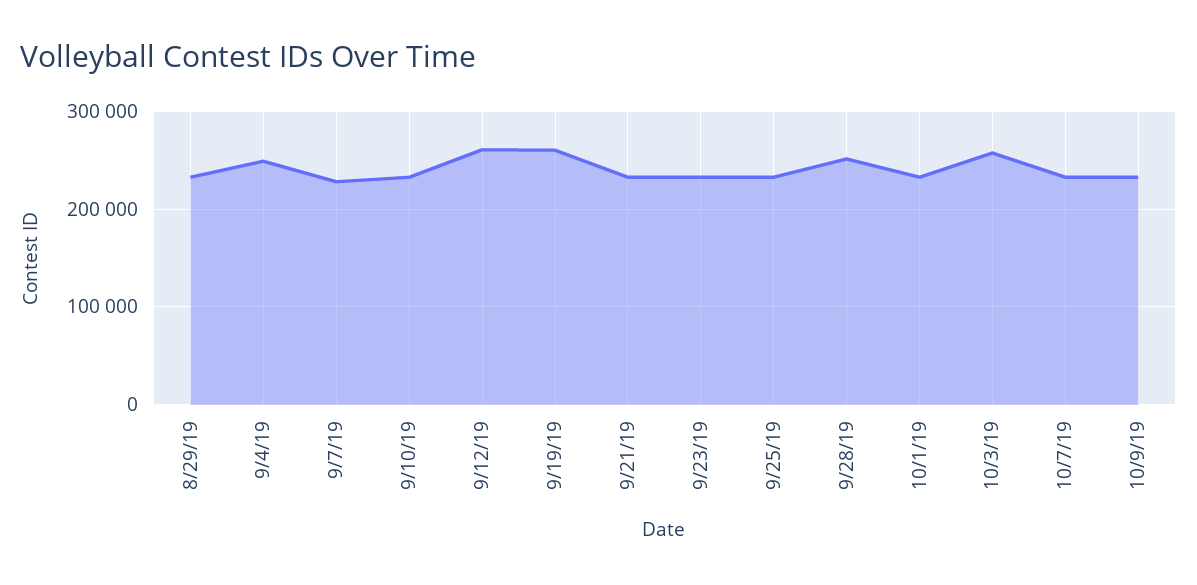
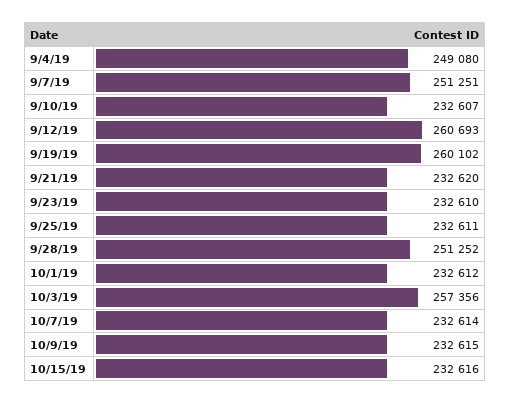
8/29/19: 230000 -> none
9/7/19: 230000 -> 251251
10/15/19: none -> 232616

